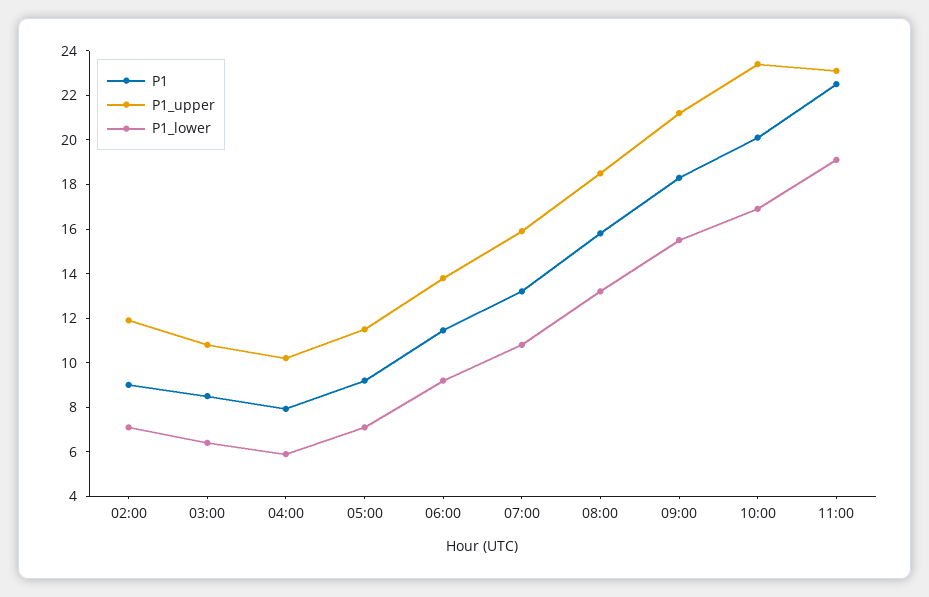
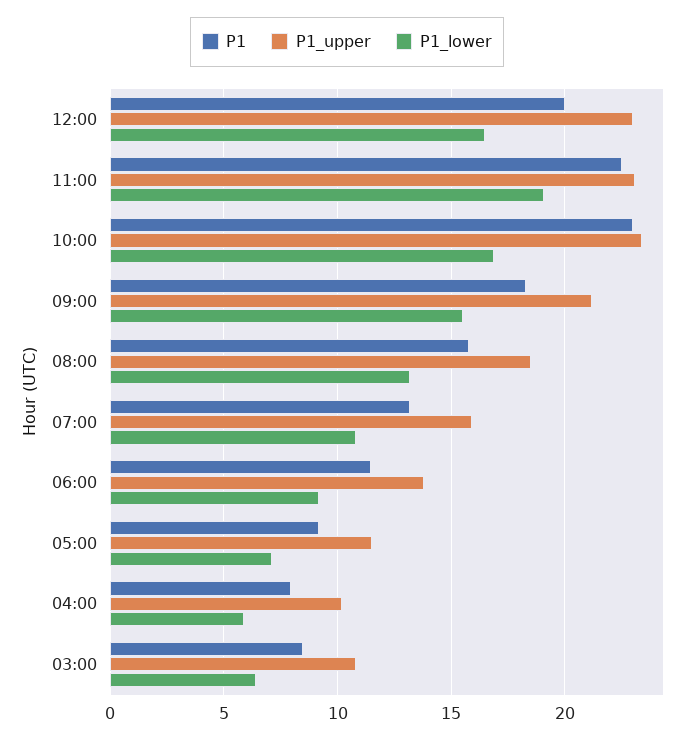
P1, 02:00: 9 -> none
P1_upper, 02:00: 12 -> none
P1_lower, 02:00: 7 -> none
P1, 10:00: 20 -> 23
P1, 12:00: none -> 20
P1_upper, 12:00: none -> 23
P1_lower, 12:00: none -> 16.5

